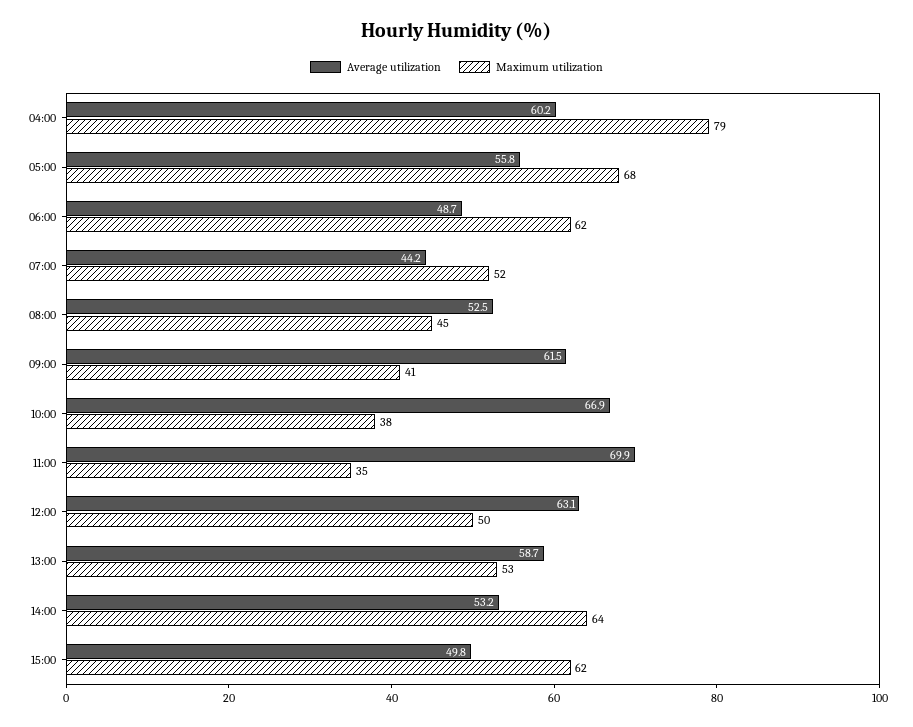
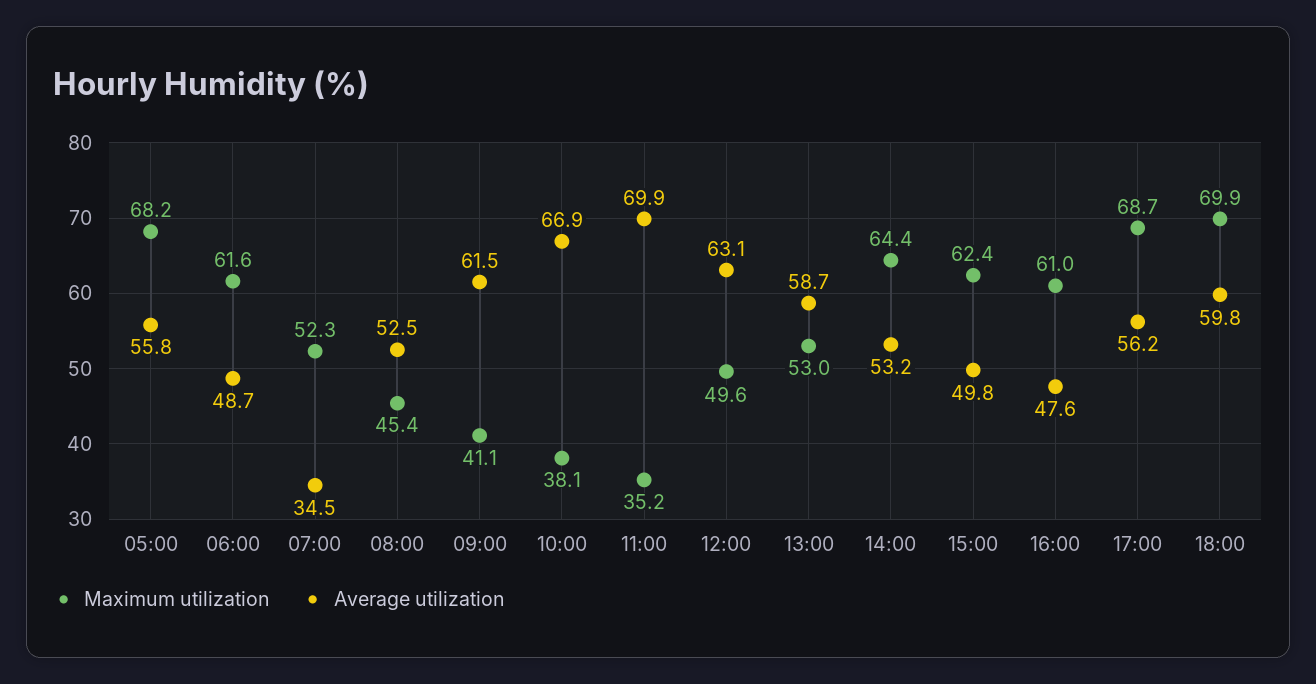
Average utilization, 04:00: 60.2 -> none
Maximum utilization, 04:00: 79 -> none
Average utilization, 07:00: 44.2 -> 34.5
Maximum utilization, 16:00: none -> 61
Average utilization, 16:00: none -> 47.6
Maximum utilization, 17:00: none -> 68.7
Average utilization, 17:00: none -> 56.2
Maximum utilization, 18:00: none -> 69.9
Average utilization, 18:00: none -> 59.8

